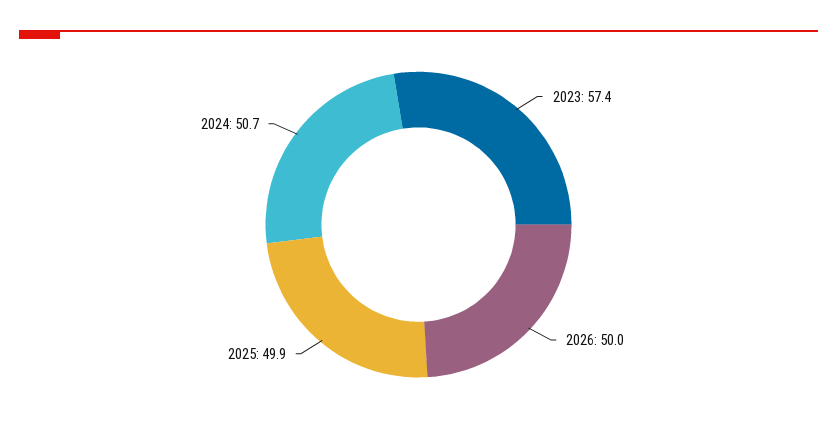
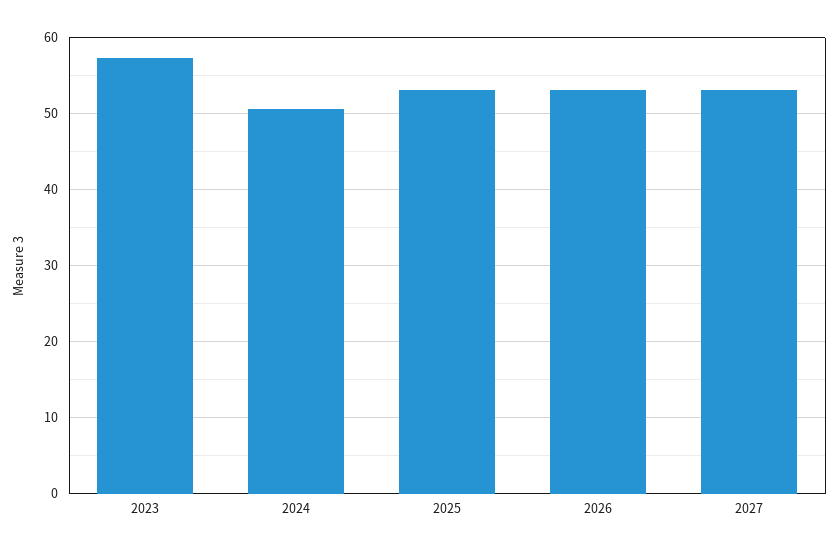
2026: 50 -> 53
2025: 49.9 -> 53
2027: none -> 53

